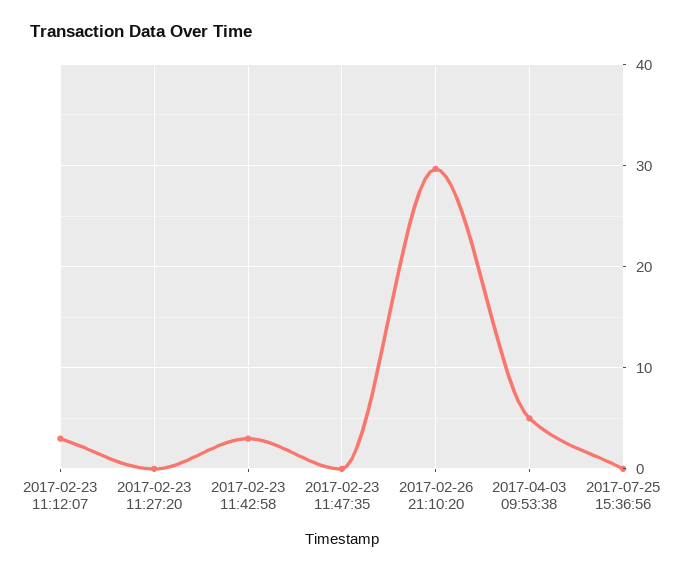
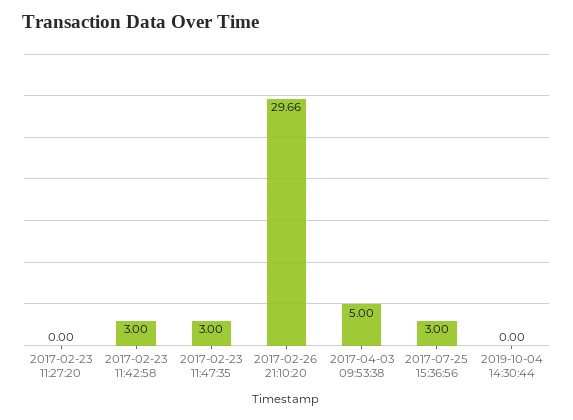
2017-02-23 11:12:07: 3 -> none
2017-02-23 11:47:35: 0 -> 3
2017-07-25 15:36:56: 0 -> 3
2019-10-04 14:30:44: none -> 0

